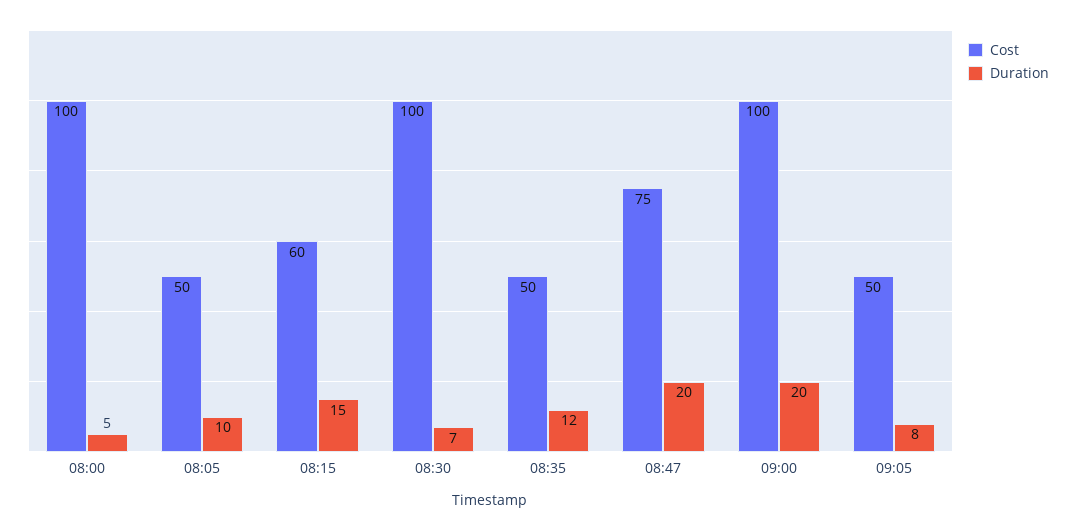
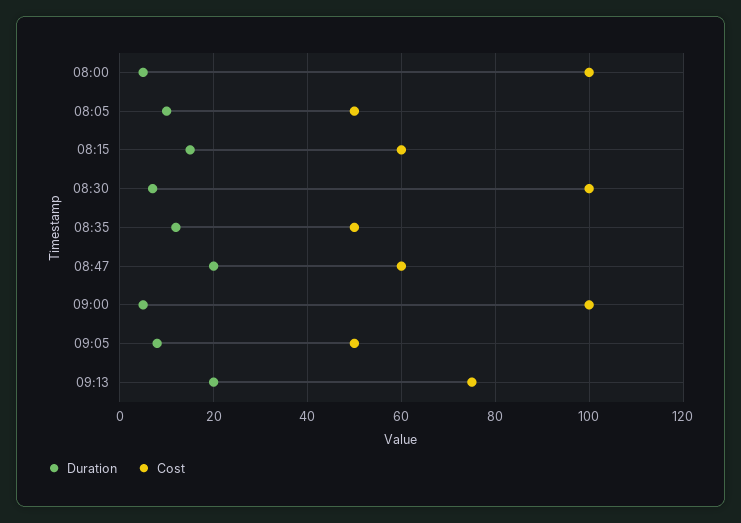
Cost, 08:47: 75 -> 60
Duration, 09:00: 20 -> 5
Duration, 09:13: none -> 20
Cost, 09:13: none -> 75

